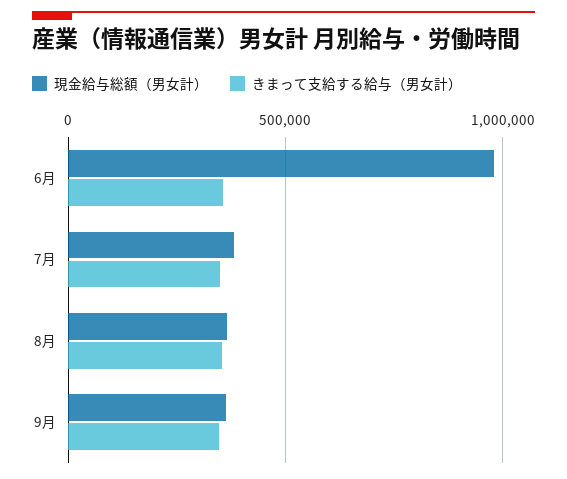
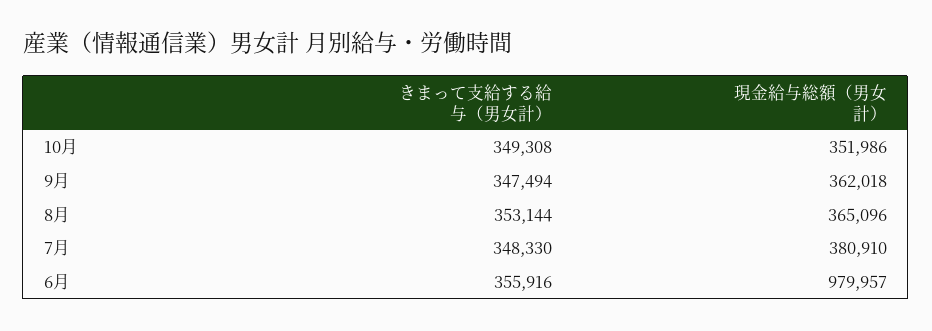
きまって支給する給与（男女計）, 10月: none -> 349308
現金給与総額（男女計）, 10月: none -> 351986

